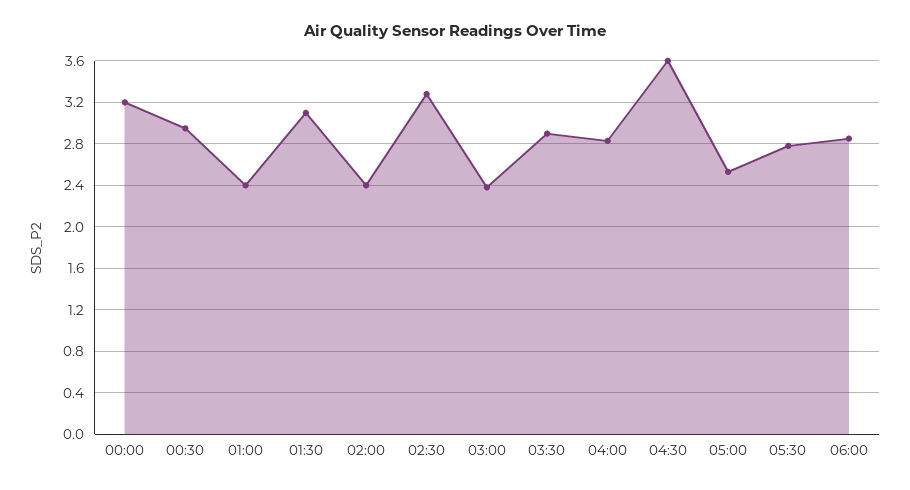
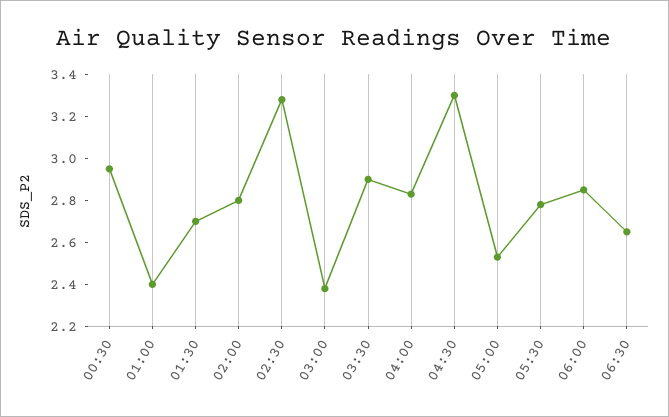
00:00: 3.2 -> none
01:30: 3.1 -> 2.7
02:00: 2.4 -> 2.8
04:30: 3.6 -> 3.3
06:30: none -> 2.65

